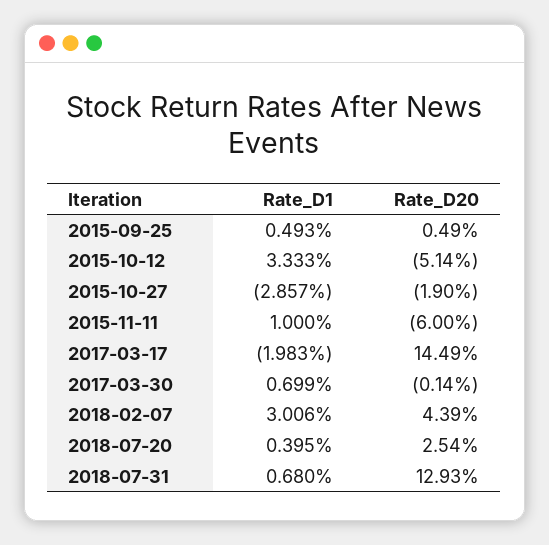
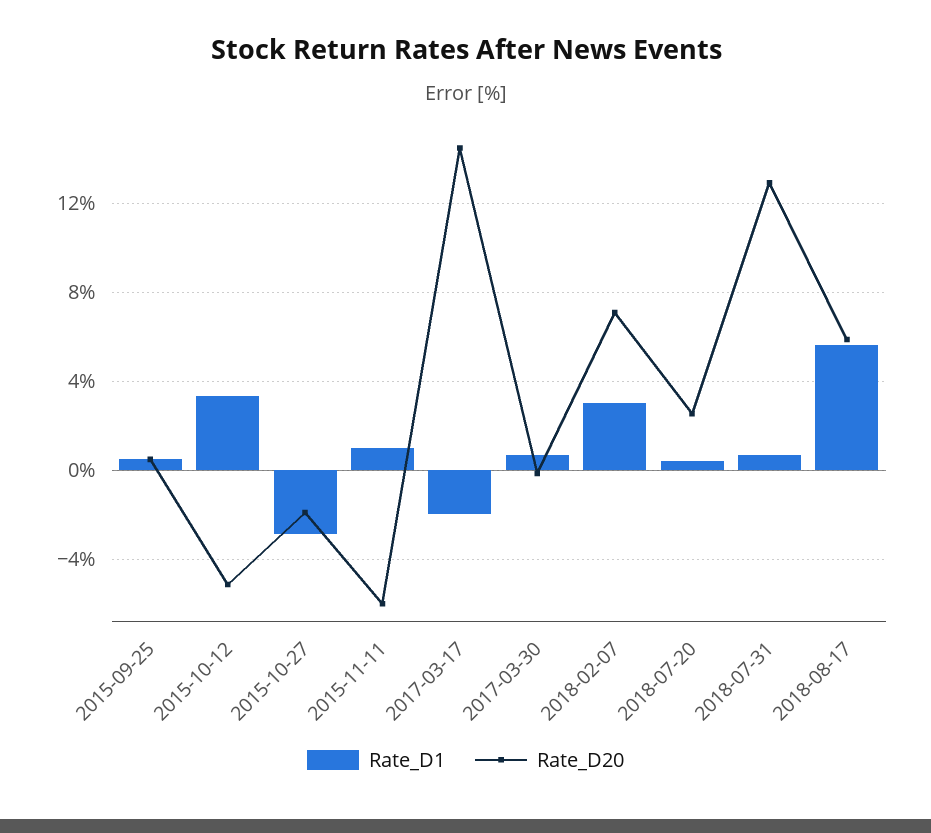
Rate_D20, 2018-02-07: 4.39 -> 7
Rate_D1, 2018-08-17: none -> 5.5
Rate_D20, 2018-08-17: none -> 6

